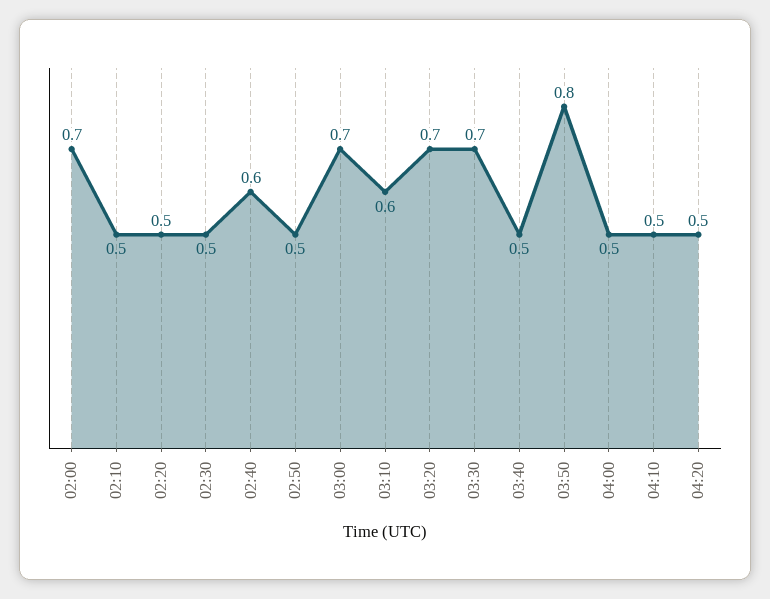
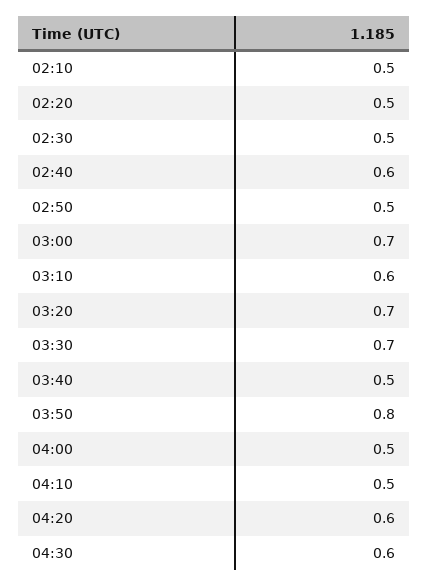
02:00: 0.7 -> none
04:20: 0.5 -> 0.6
04:30: none -> 0.6

